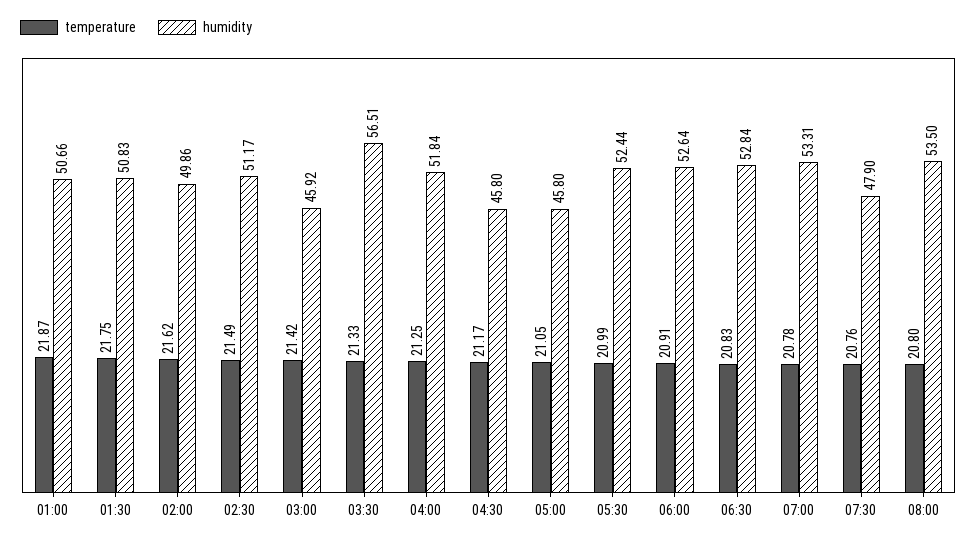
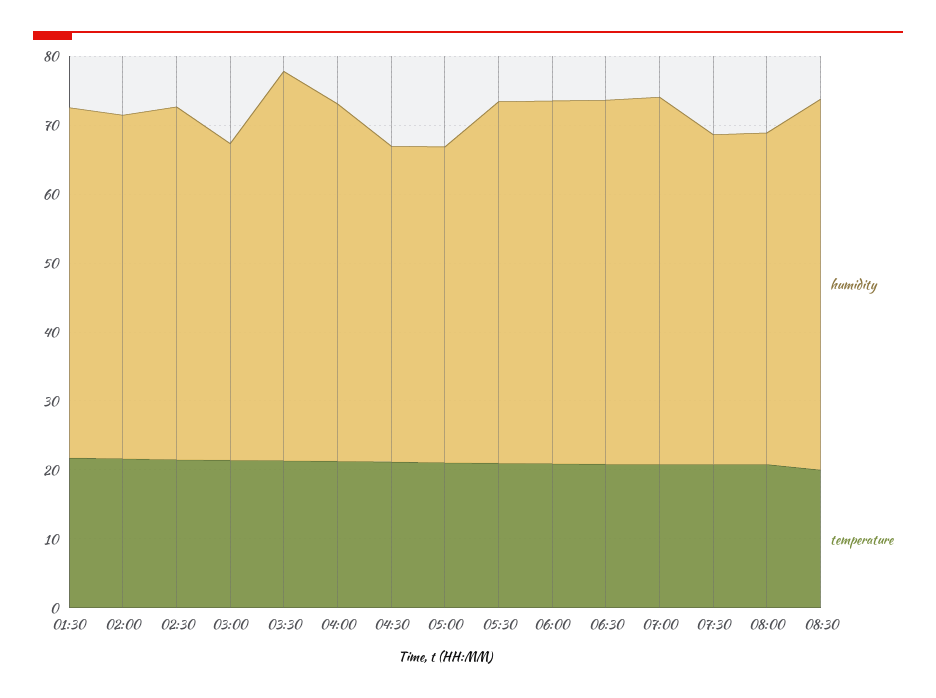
temperature, 01:00: 21.87 -> none
humidity, 01:00: 50.66 -> none
humidity, 08:00: 53.5 -> 48
humidity, 08:30: none -> 54
temperature, 08:30: none -> 20

